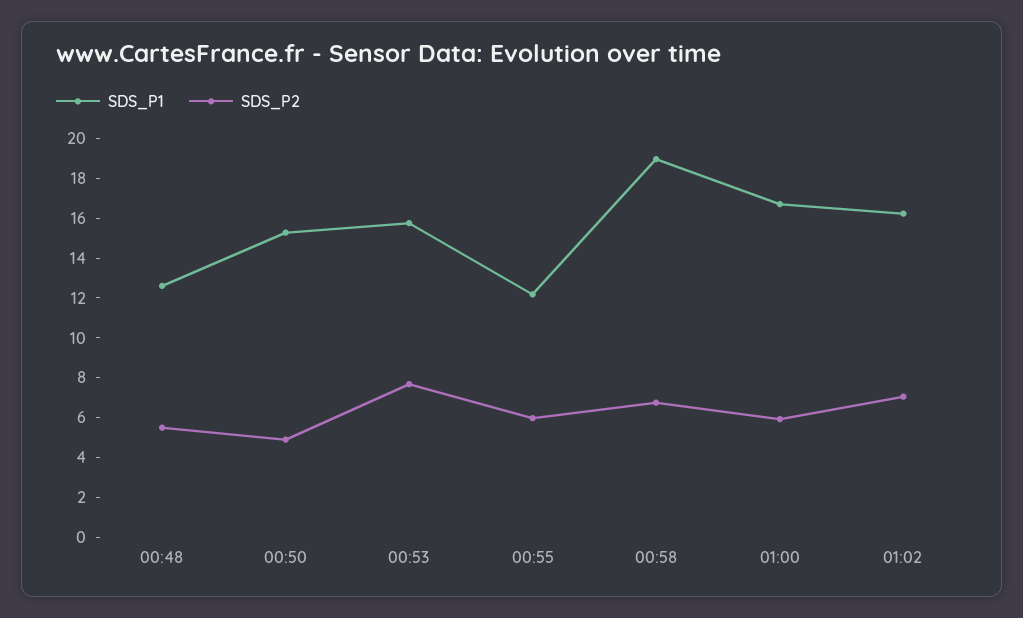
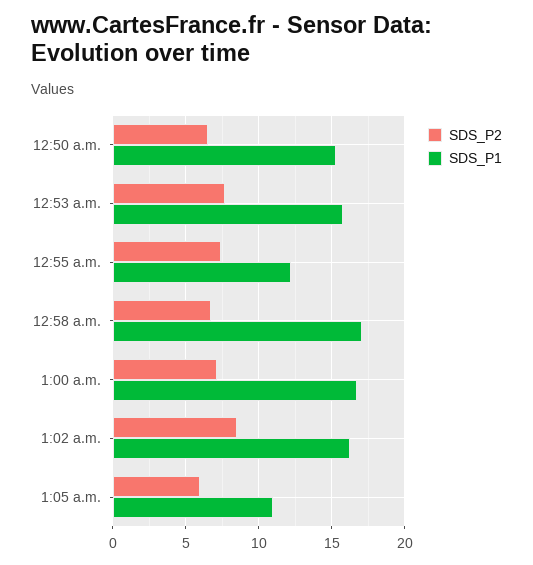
SDS_P1, 00:48: 12.5 -> none
SDS_P2, 00:48: 5.5 -> none
SDS_P2, 00:50: 5 -> 6.5
SDS_P2, 00:55: 6 -> 7.5
SDS_P1, 00:58: 19 -> 17
SDS_P2, 01:00: 6 -> 7
SDS_P2, 01:02: 7 -> 8.5
SDS_P2, 1:05 a.m.: none -> 6
SDS_P1, 1:05 a.m.: none -> 11

